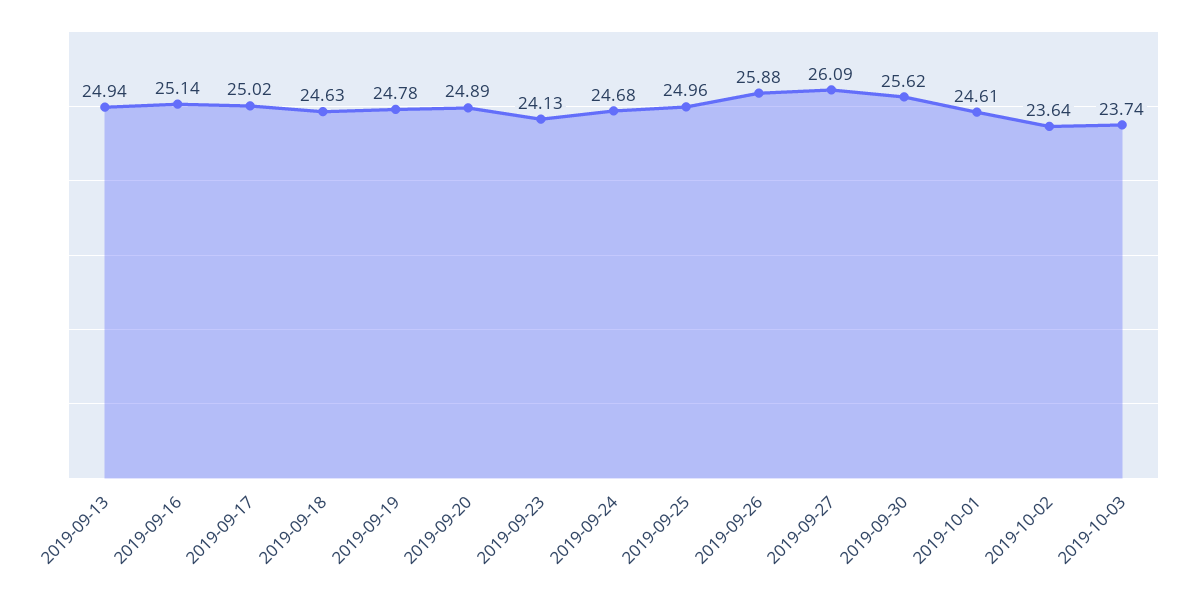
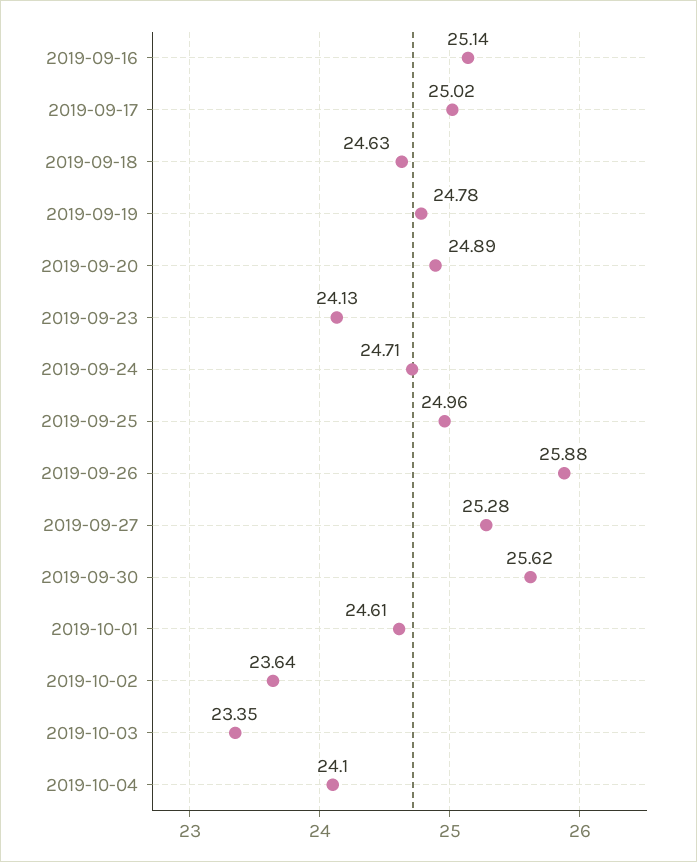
2019-09-13: 24.94 -> none
2019-09-24: 24.68 -> 24.71
2019-09-27: 26.09 -> 25.28
2019-10-03: 23.74 -> 23.35
2019-10-04: none -> 24.1

